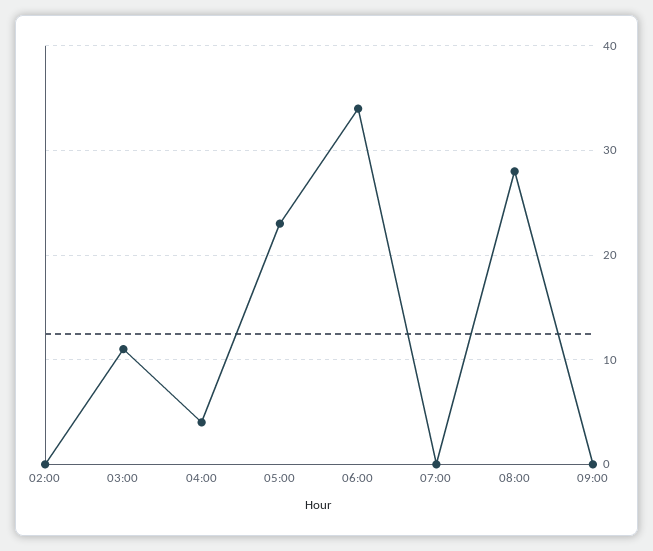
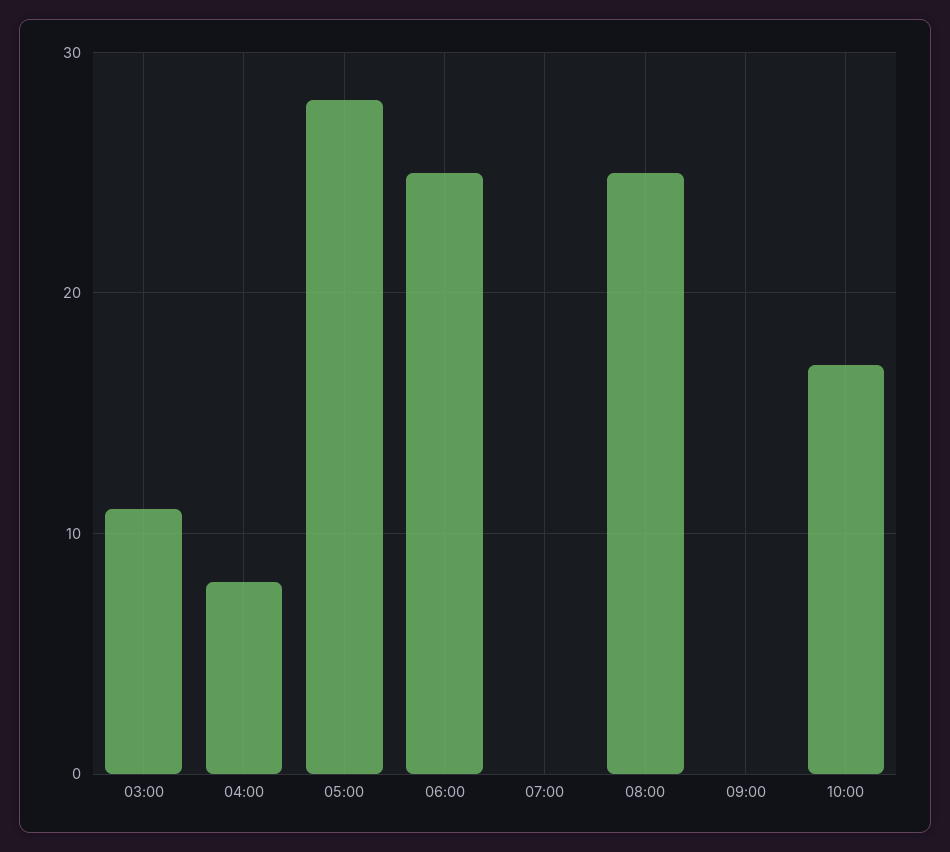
02:00: 0 -> none
04:00: 4 -> 8
05:00: 23 -> 28
06:00: 34 -> 25
08:00: 28 -> 25
10:00: none -> 17

